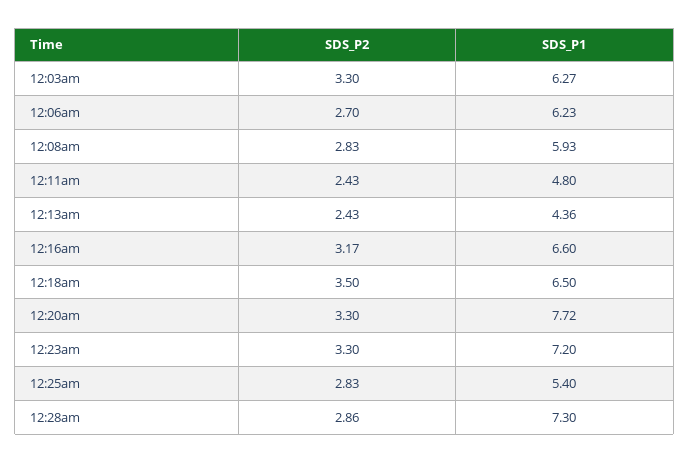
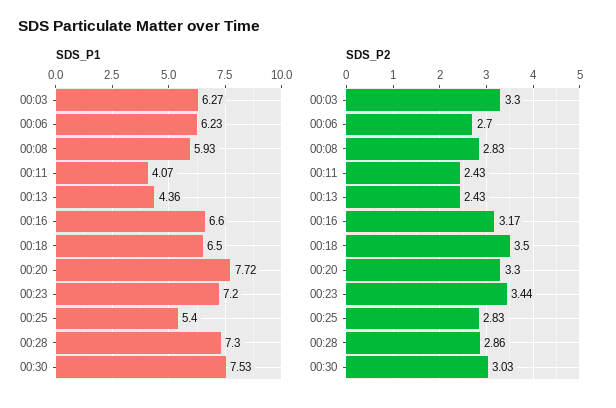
SDS_P1, 12:11am: 4.8 -> 4.07
SDS_P2, 12:23am: 3.3 -> 3.44
SDS_P1, 00:30: none -> 7.53
SDS_P2, 00:30: none -> 3.03

